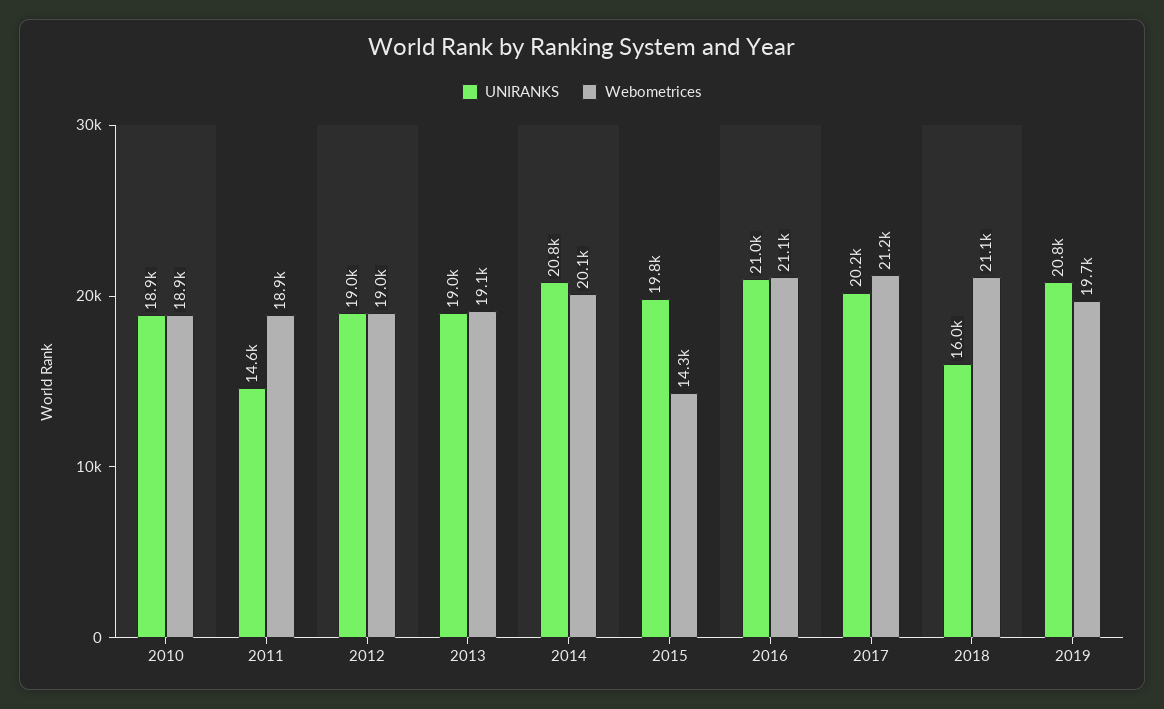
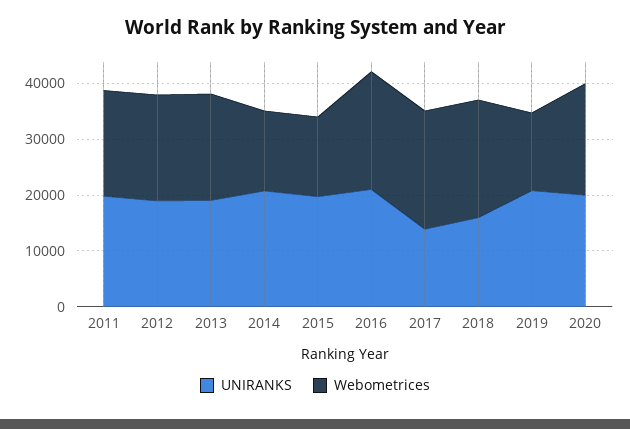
UNIRANKS, 2010: 18900 -> none
Webometrices, 2010: 18900 -> none
UNIRANKS, 2011: 14600 -> 20000
Webometrices, 2014: 20100 -> 14000
UNIRANKS, 2017: 20200 -> 14000
Webometrices, 2019: 19700 -> 14000
UNIRANKS, 2020: none -> 20000
Webometrices, 2020: none -> 20000

